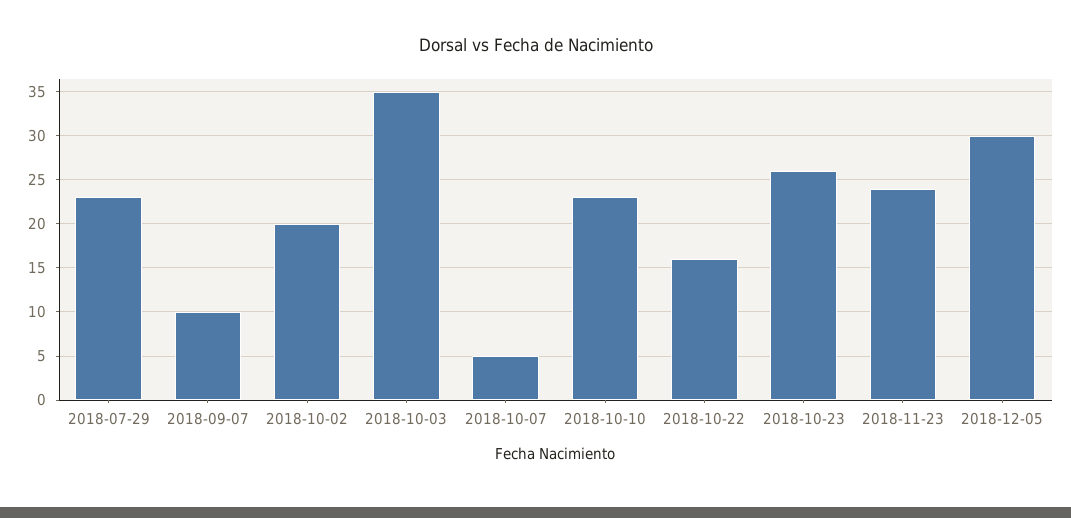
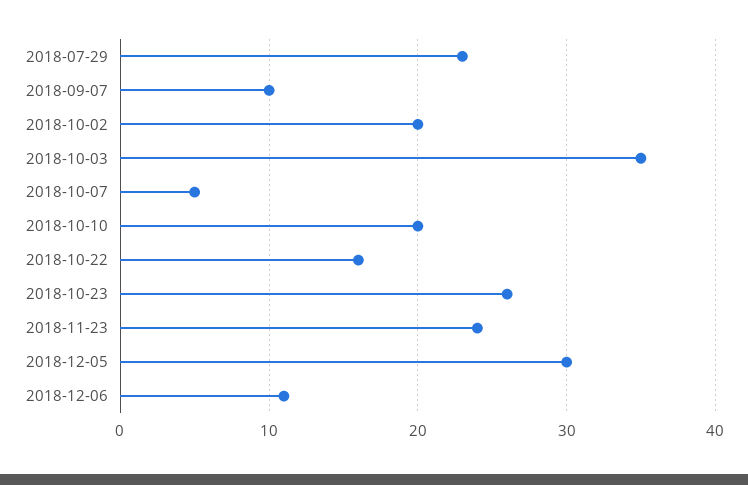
2018-10-10: 23 -> 20
2018-12-06: none -> 11

